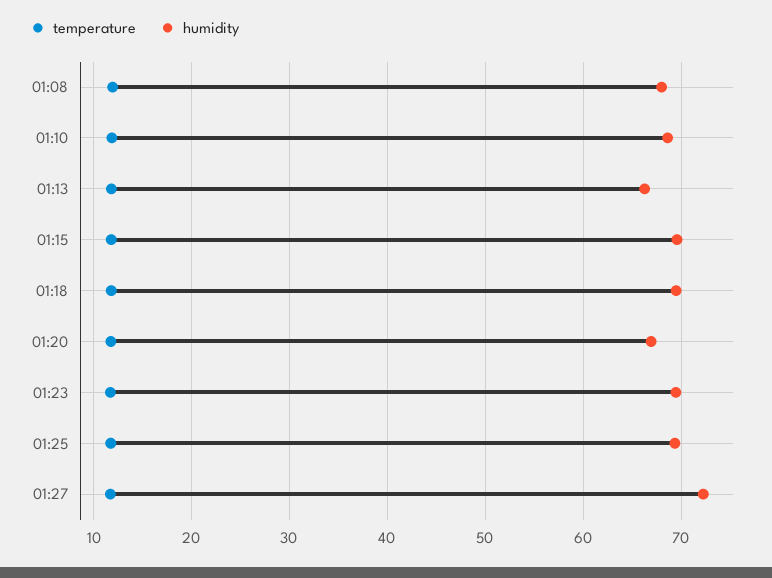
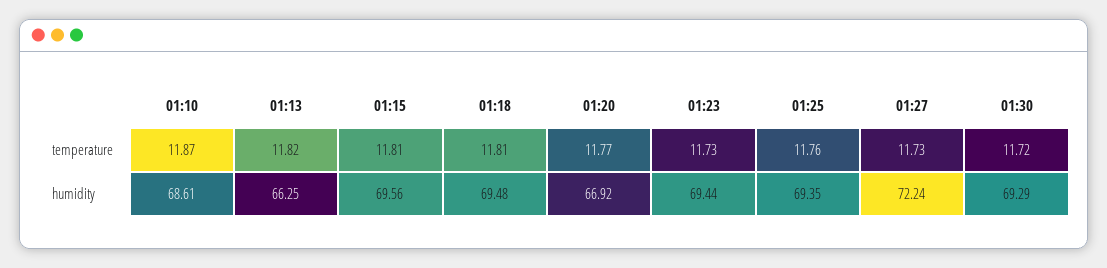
temperature, 01:08: 12 -> none
humidity, 01:08: 68 -> none
temperature, 01:30: none -> 11.72
humidity, 01:30: none -> 69.29

